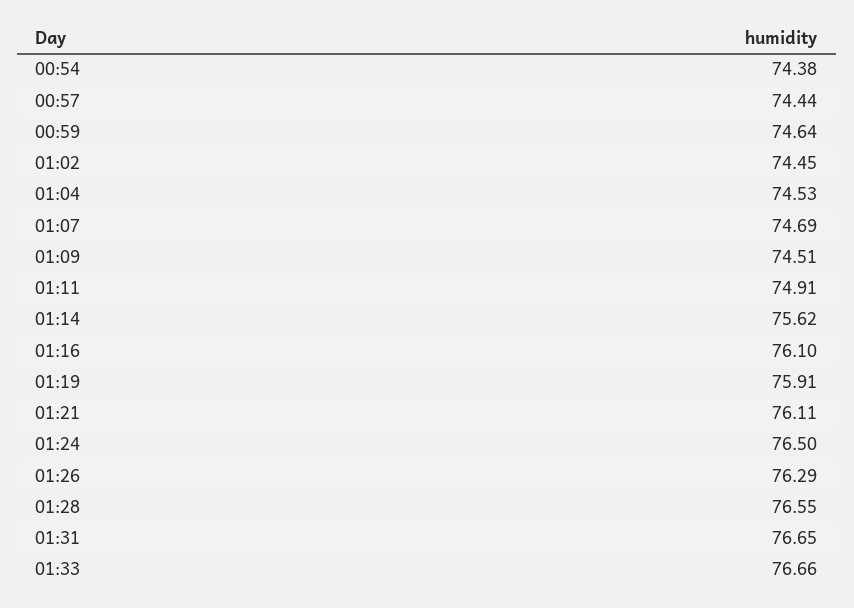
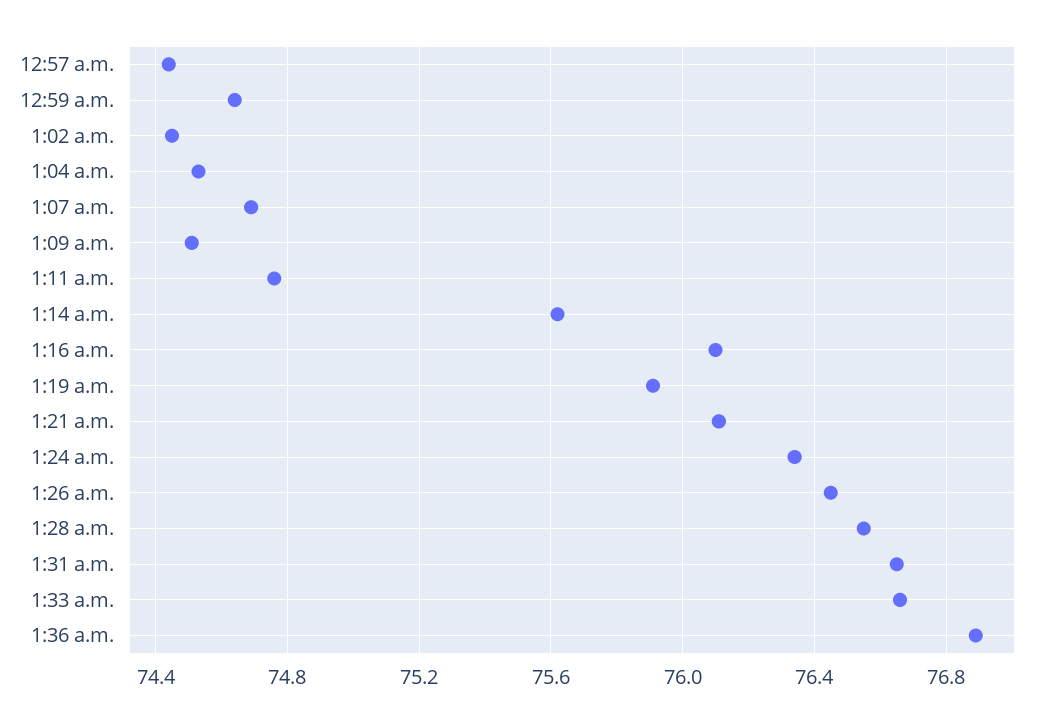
00:54: 74.38 -> none
01:11: 74.91 -> 74.75
01:24: 76.5 -> 76.35
01:26: 76.29 -> 76.45
1:36 a.m.: none -> 76.9

